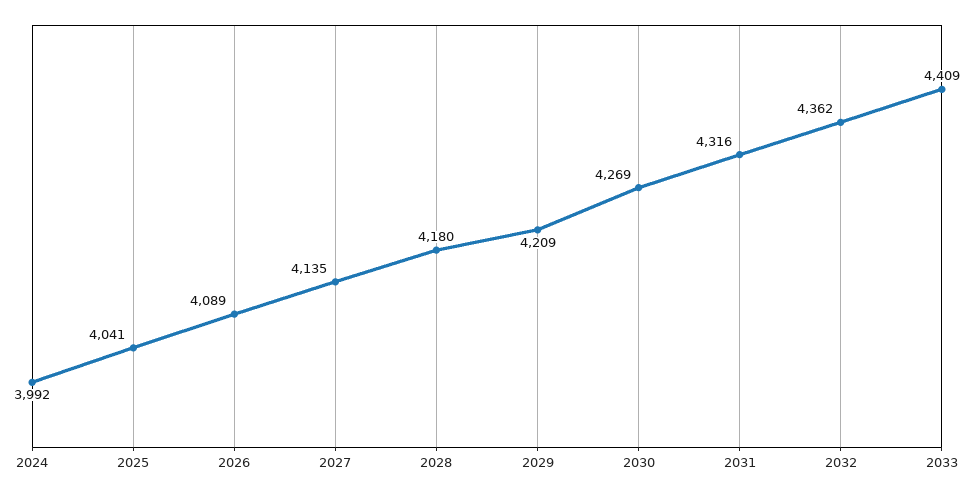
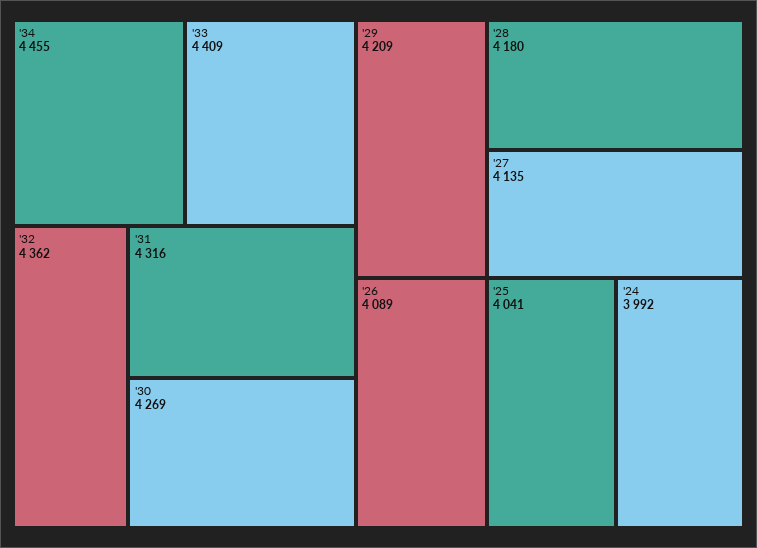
'34: none -> 4455

